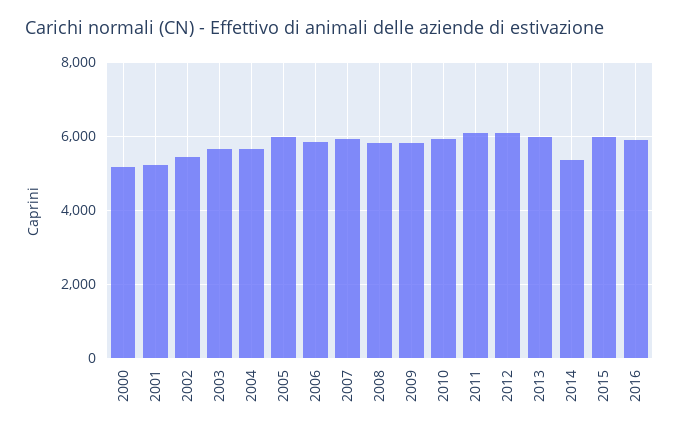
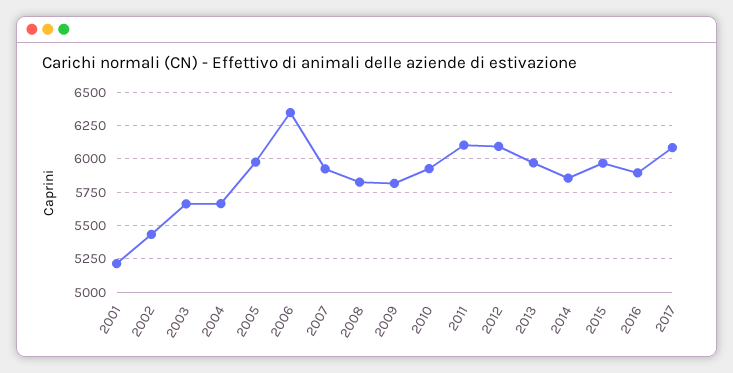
2000: 5200 -> none
2006: 5800 -> 6350
2014: 5400 -> 5850
2017: none -> 6100

